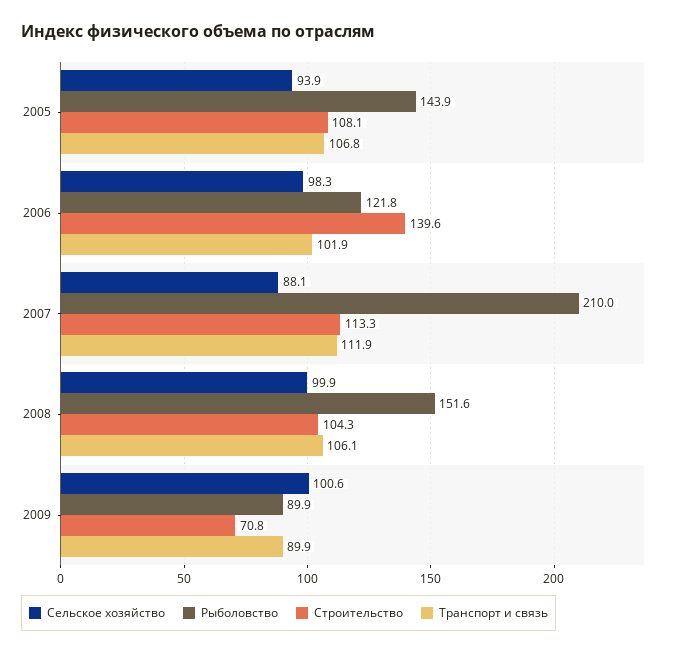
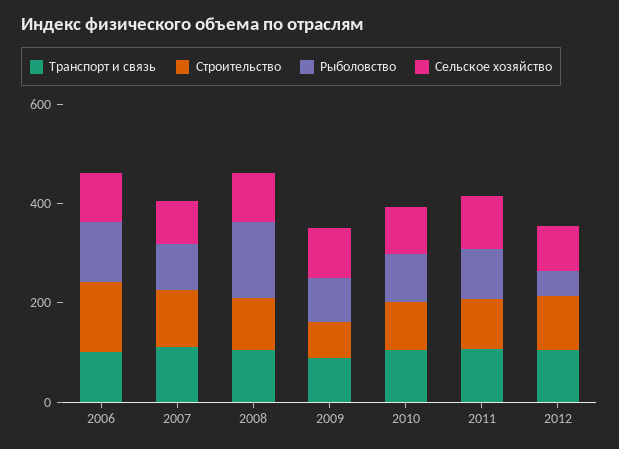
Сельское хозяйство, 2005: 93.9 -> none
Рыболовство, 2005: 143.9 -> none
Строительство, 2005: 108.1 -> none
Транспорт и связь, 2005: 106.8 -> none
Рыболовство, 2007: 210 -> 100
Транспорт и связь, 2010: none -> 100
Строительство, 2010: none -> 100
Рыболовство, 2010: none -> 100
Сельское хозяйство, 2010: none -> 100
Транспорт и связь, 2011: none -> 100
Строительство, 2011: none -> 100
Рыболовство, 2011: none -> 100
Сельское хозяйство, 2011: none -> 100
Транспорт и связь, 2012: none -> 100
Строительство, 2012: none -> 100
Рыболовство, 2012: none -> 50
Сельское хозяйство, 2012: none -> 100

